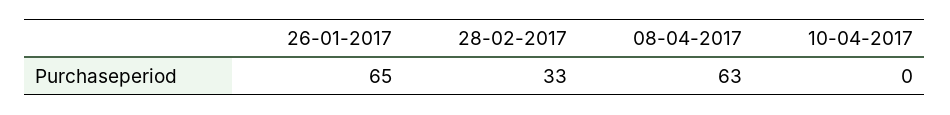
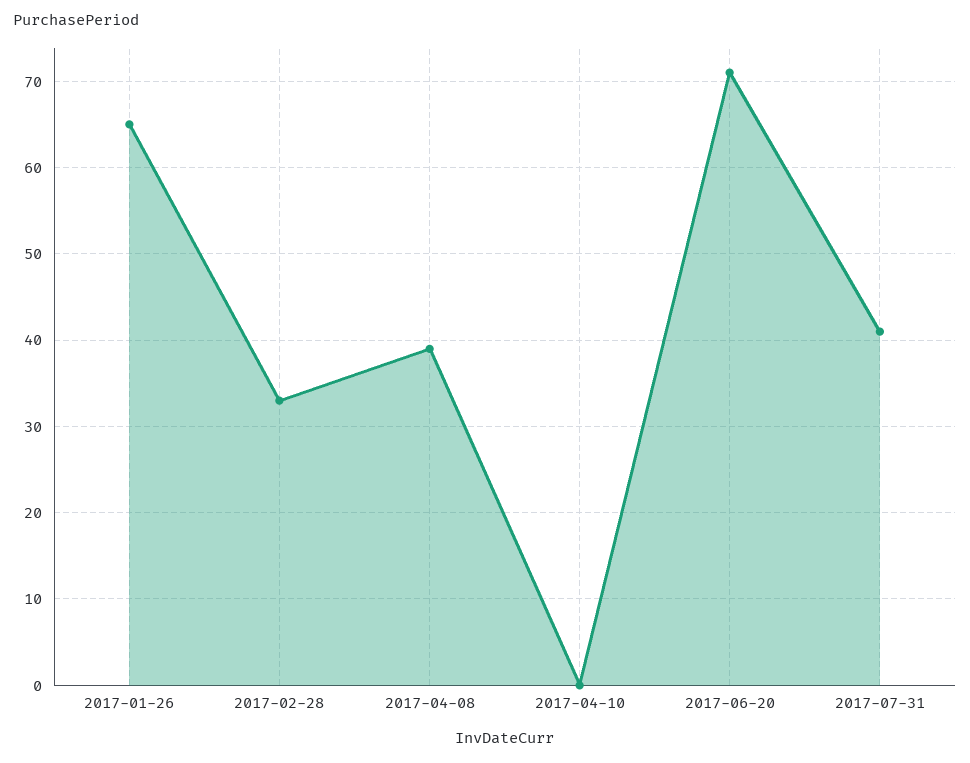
08-04-2017: 63 -> 39
2017-06-20: none -> 71
2017-07-31: none -> 41

